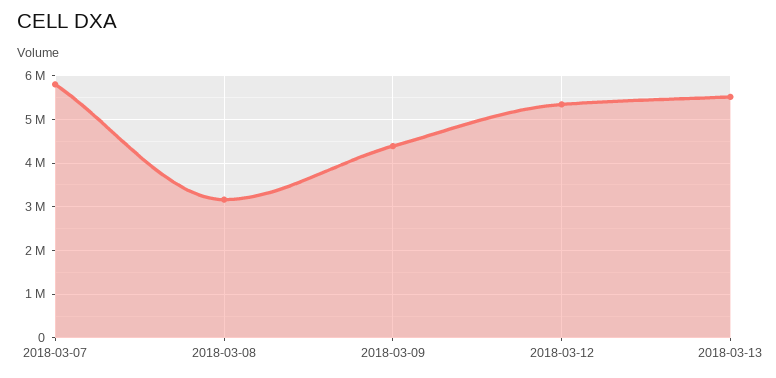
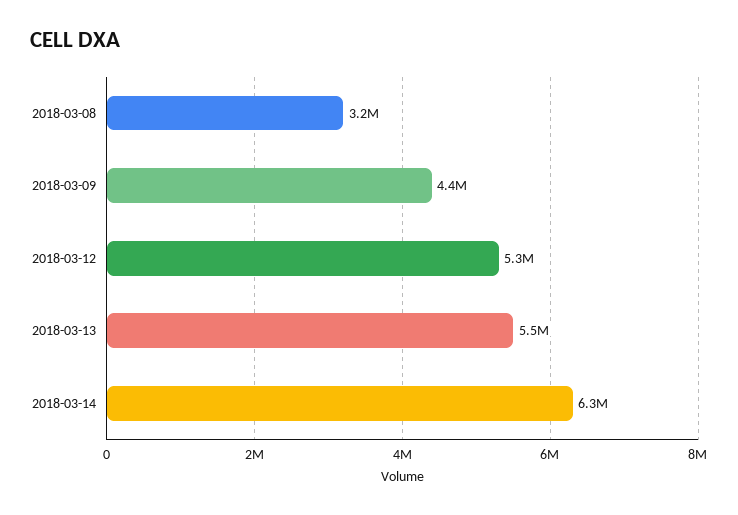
2018-03-07: 5800000 -> none
2018-03-14: none -> 6300000

